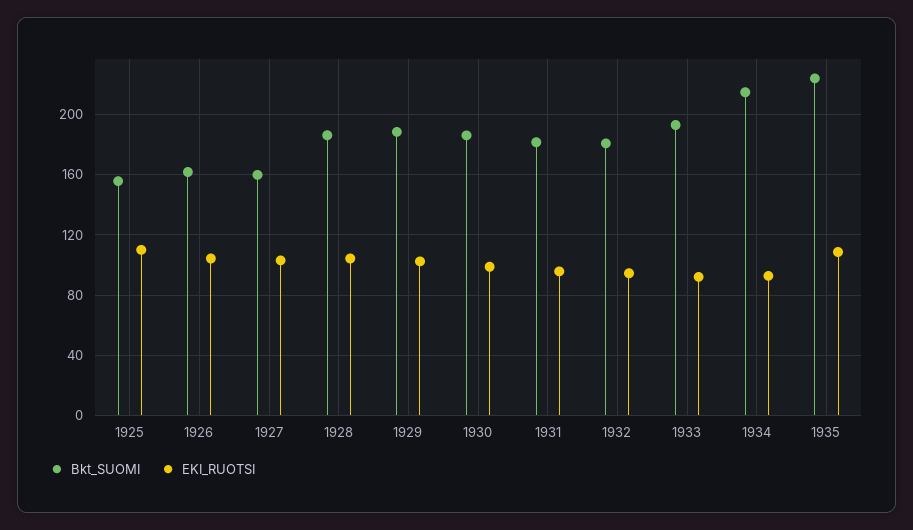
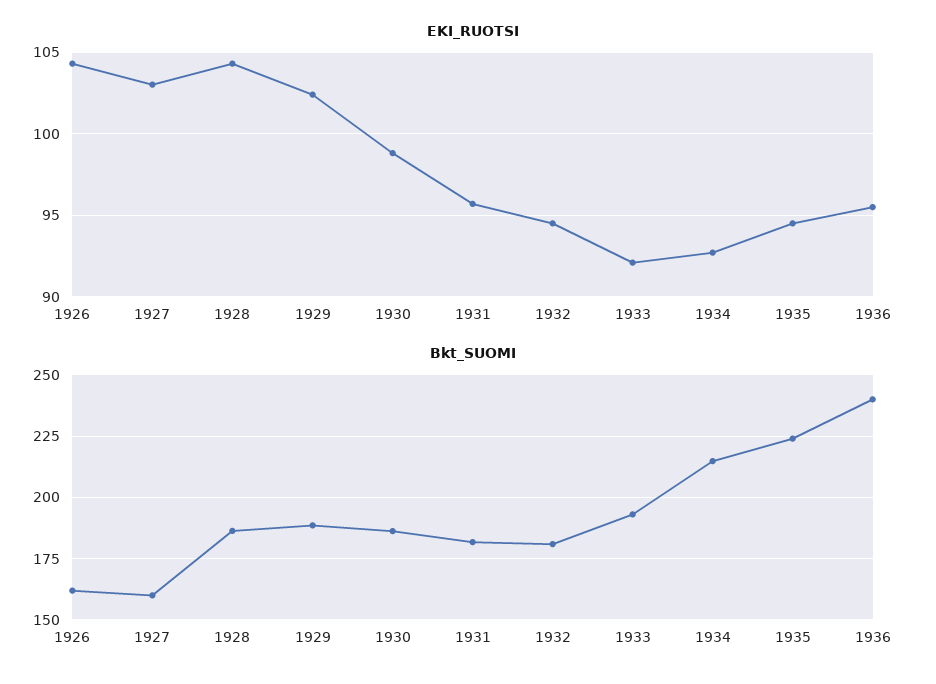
Bkt_SUOMI, 1925: 155 -> none
EKI_RUOTSI, 1925: 110 -> none
EKI_RUOTSI, 1935: 110 -> 94.5
EKI_RUOTSI, 1936: none -> 95.5
Bkt_SUOMI, 1936: none -> 240

